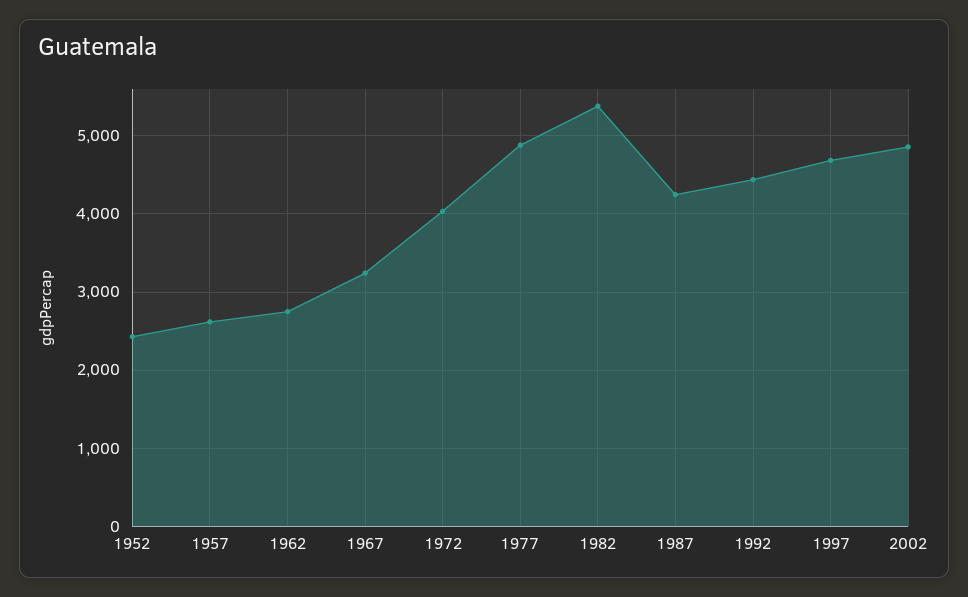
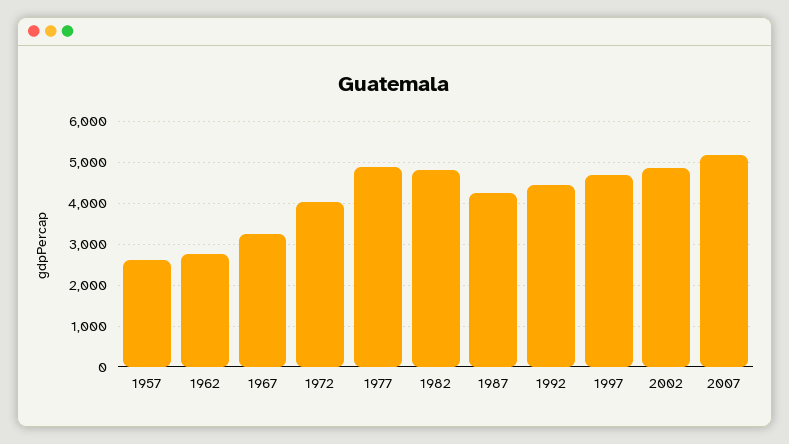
1952: 2400 -> none
1982: 5400 -> 4800
2007: none -> 5200

